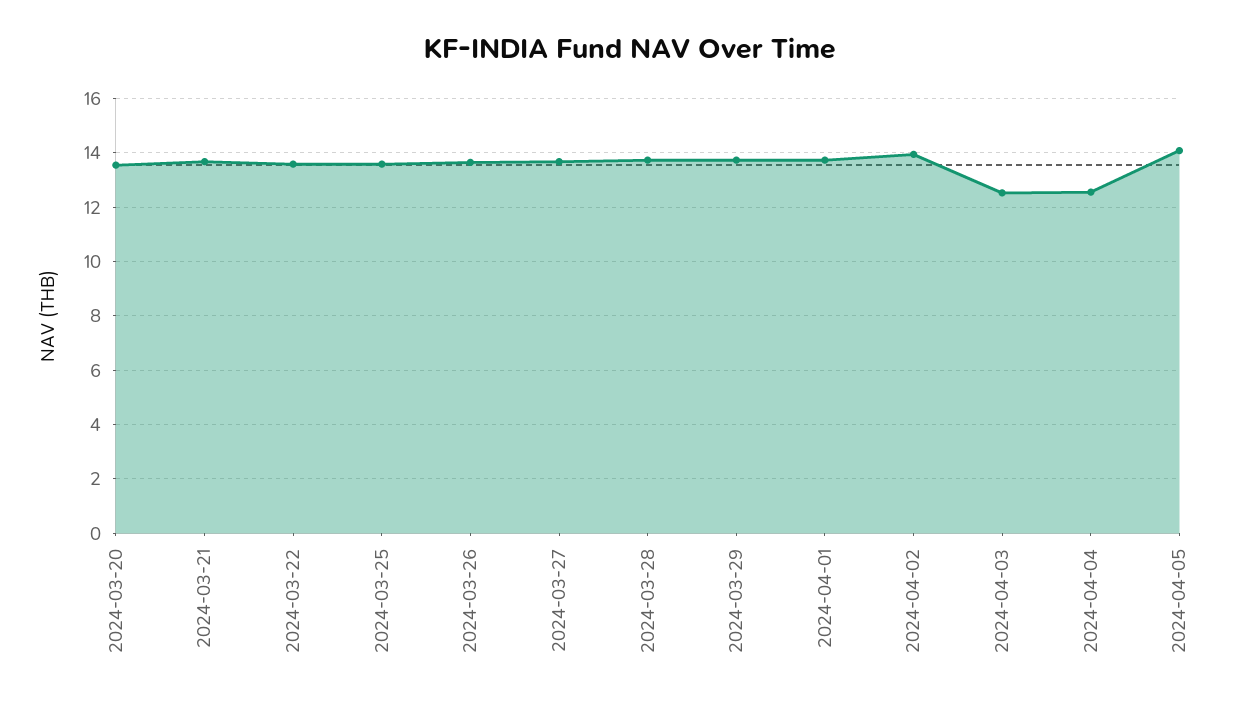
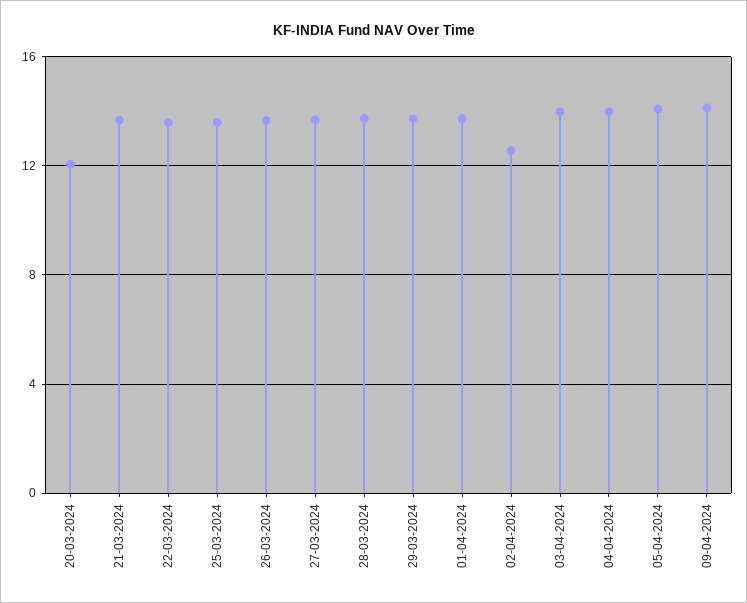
2024-03-20: 13.5 -> 12
2024-04-02: 14 -> 12.5
2024-04-03: 12.5 -> 14
2024-04-04: 12.5 -> 14
09-04-2024: none -> 14

